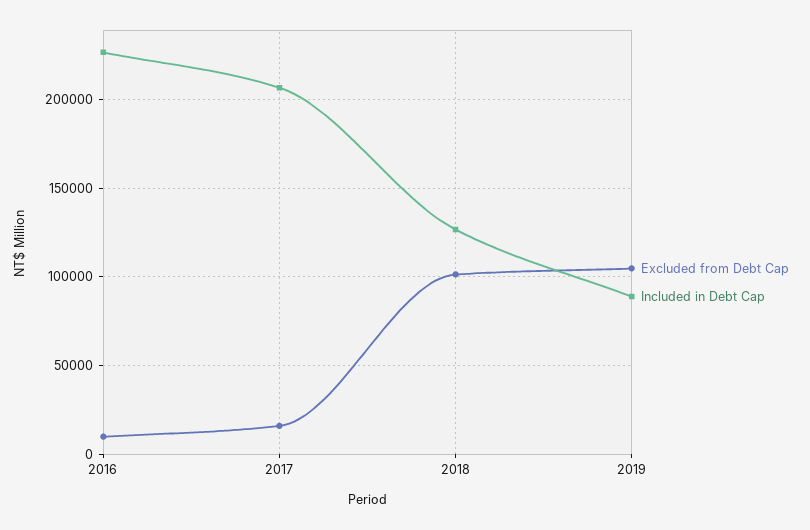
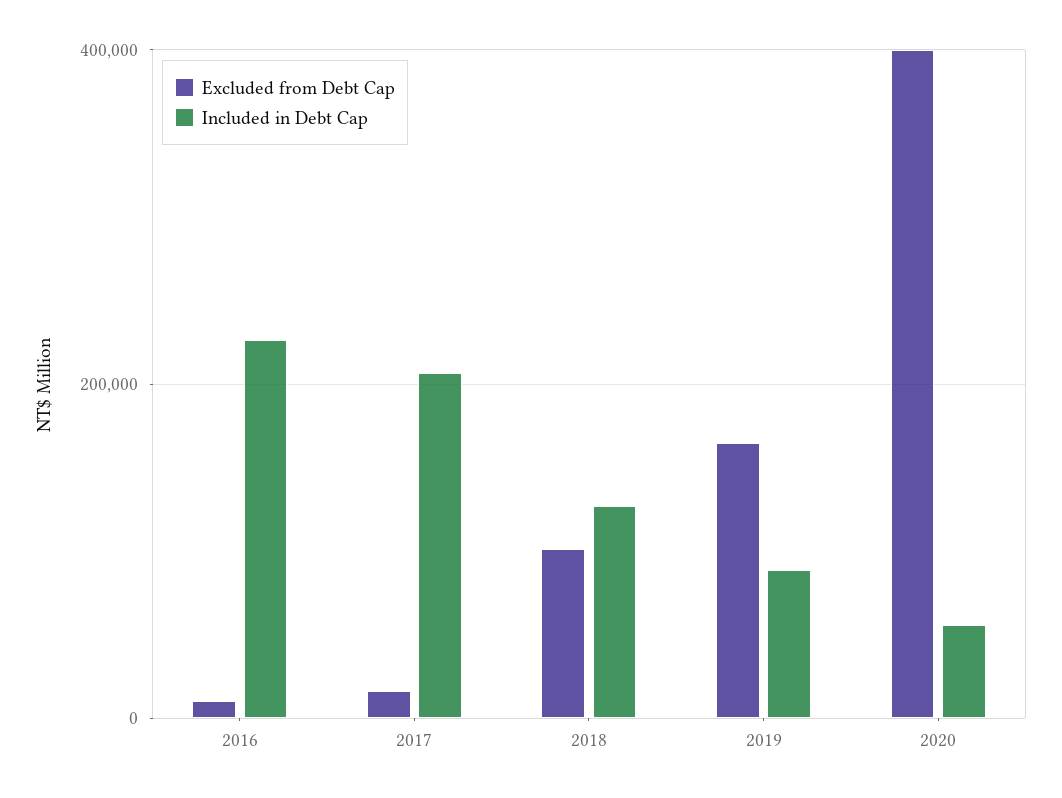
Excluded from Debt Cap, 2019: 105000 -> 160000
Excluded from Debt Cap, 2020: none -> 400000
Included in Debt Cap, 2020: none -> 60000

